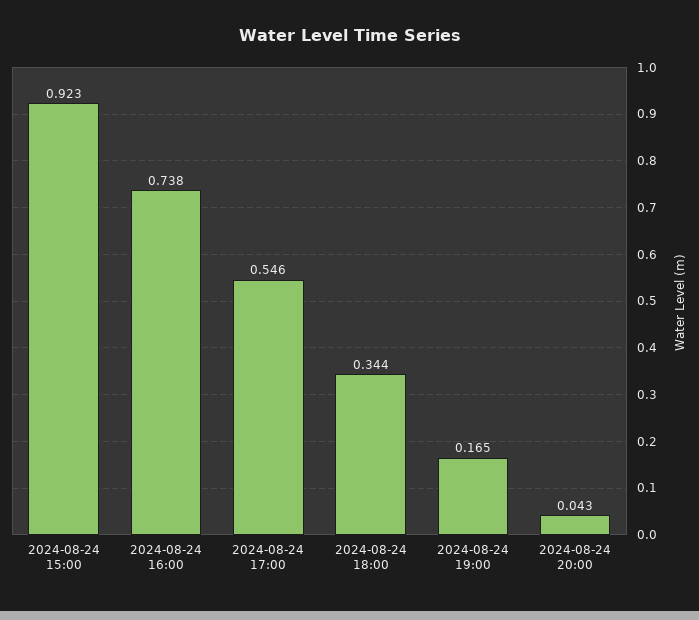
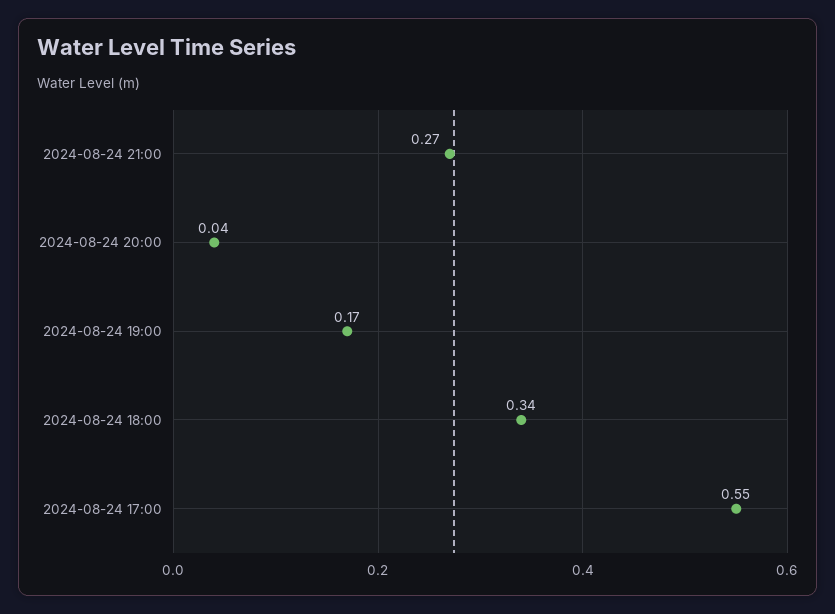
2024-08-24 15:00: 0.923 -> none
2024-08-24 16:00: 0.738 -> none
2024-08-24 21:00: none -> 0.27

